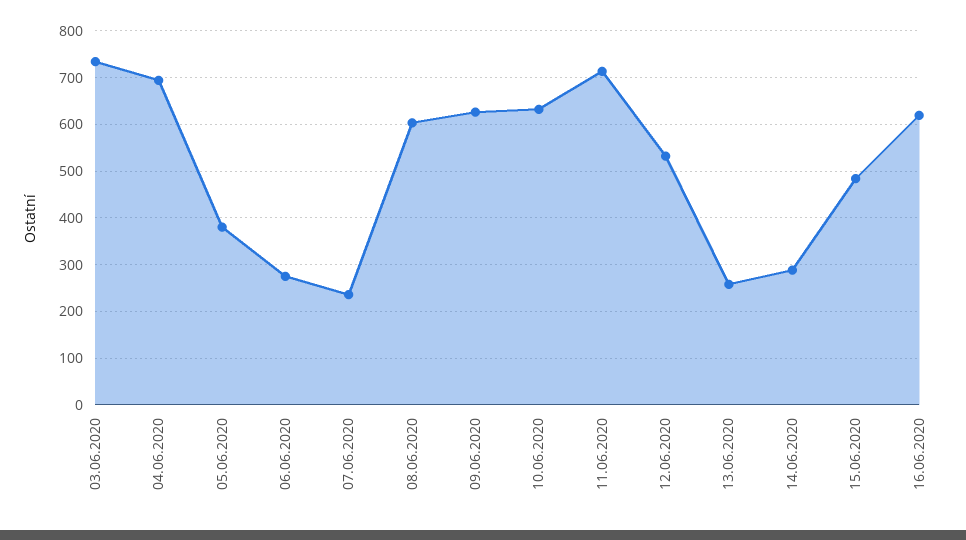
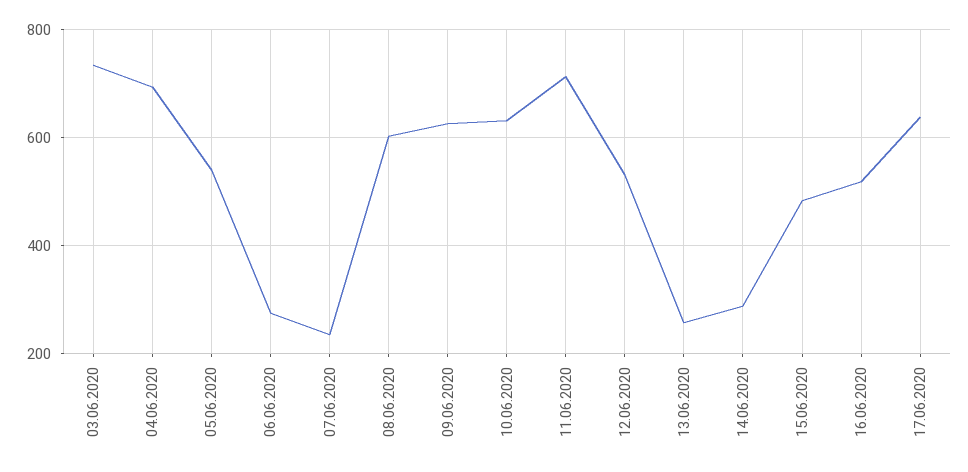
05.06.2020: 380 -> 540
16.06.2020: 620 -> 520
17.06.2020: none -> 640

